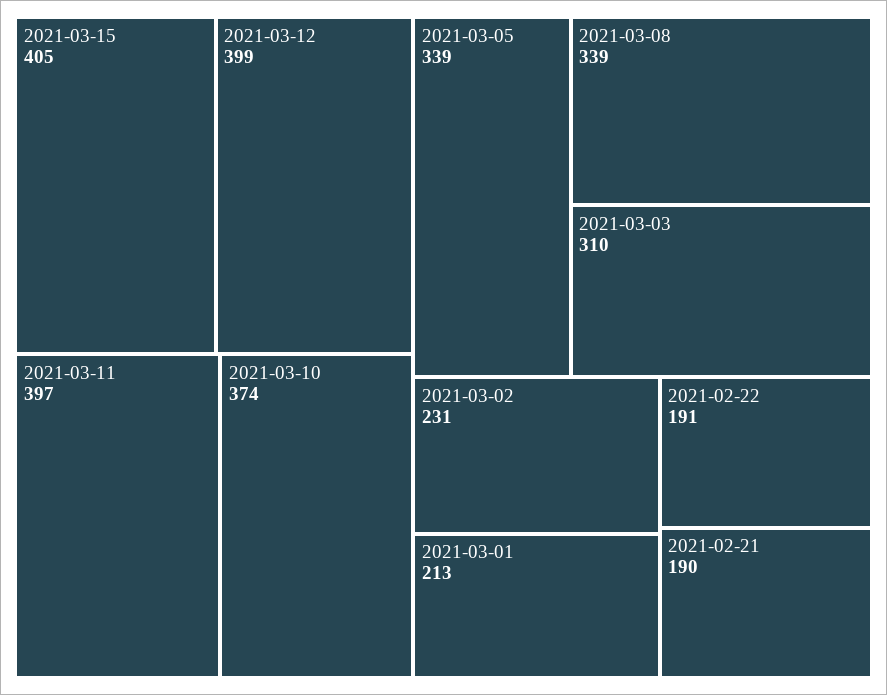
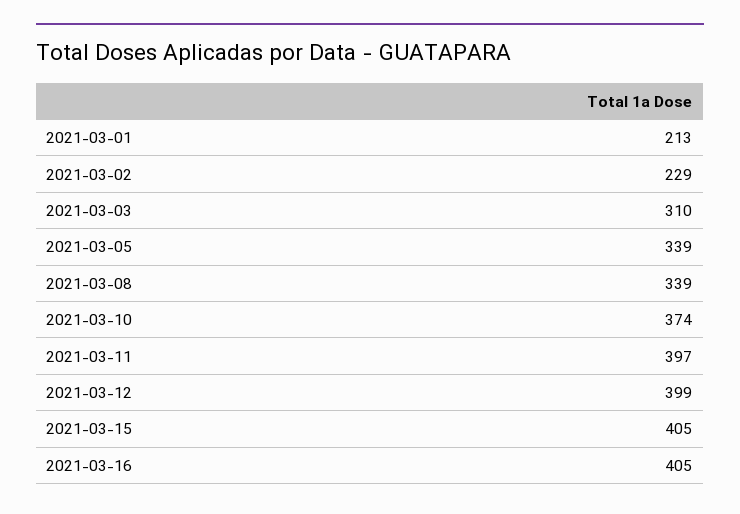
2021-03-02: 231 -> 229
2021-02-22: 191 -> none
2021-02-21: 190 -> none
2021-03-16: none -> 405

